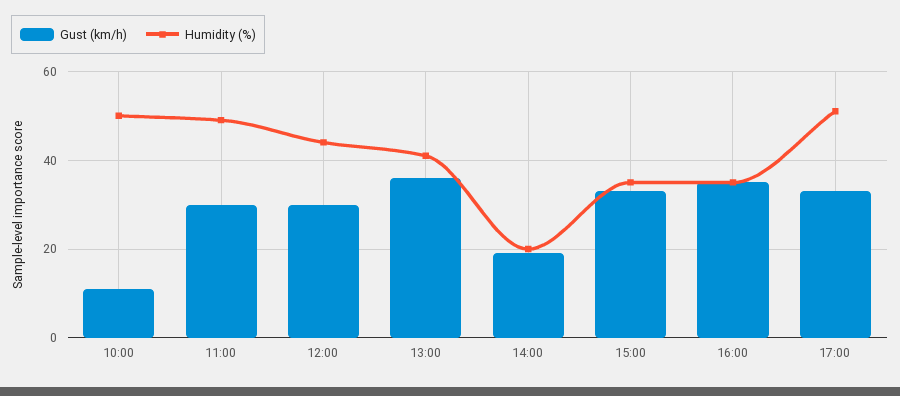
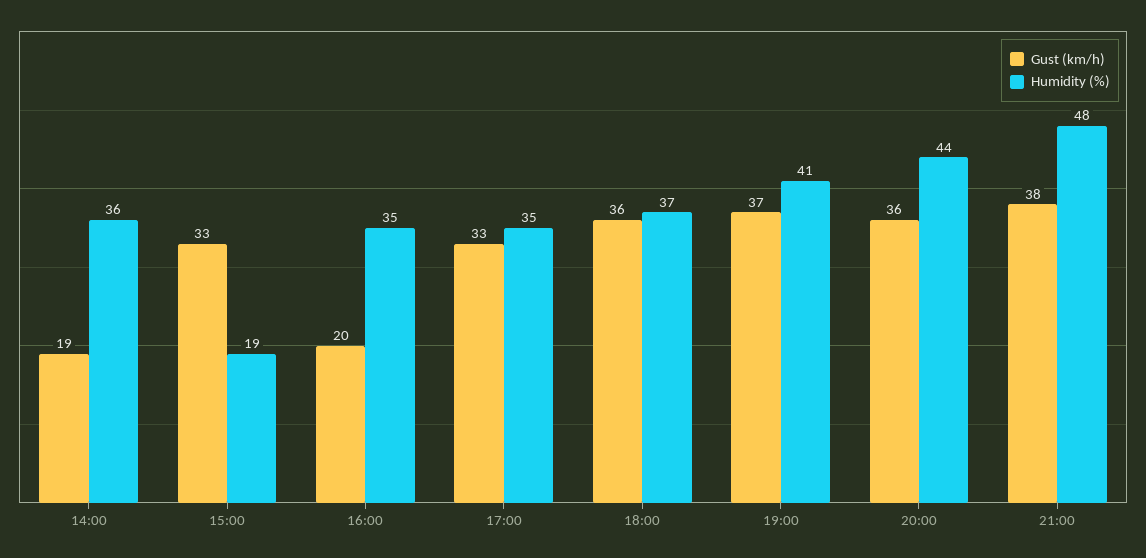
Gust (km/h), 10:00: 10 -> none
Humidity (%), 10:00: 50 -> none
Gust (km/h), 11:00: 30 -> none
Humidity (%), 11:00: 50 -> none
Gust (km/h), 12:00: 30 -> none
Humidity (%), 12:00: 45 -> none
Gust (km/h), 13:00: 35 -> none
Humidity (%), 13:00: 40 -> none
Humidity (%), 14:00: 20 -> 36
Humidity (%), 15:00: 35 -> 19
Gust (km/h), 16:00: 35 -> 20
Humidity (%), 17:00: 50 -> 35
Gust (km/h), 18:00: none -> 36
Humidity (%), 18:00: none -> 37
Gust (km/h), 19:00: none -> 37
Humidity (%), 19:00: none -> 41
Gust (km/h), 20:00: none -> 36
Humidity (%), 20:00: none -> 44
Gust (km/h), 21:00: none -> 38
Humidity (%), 21:00: none -> 48

